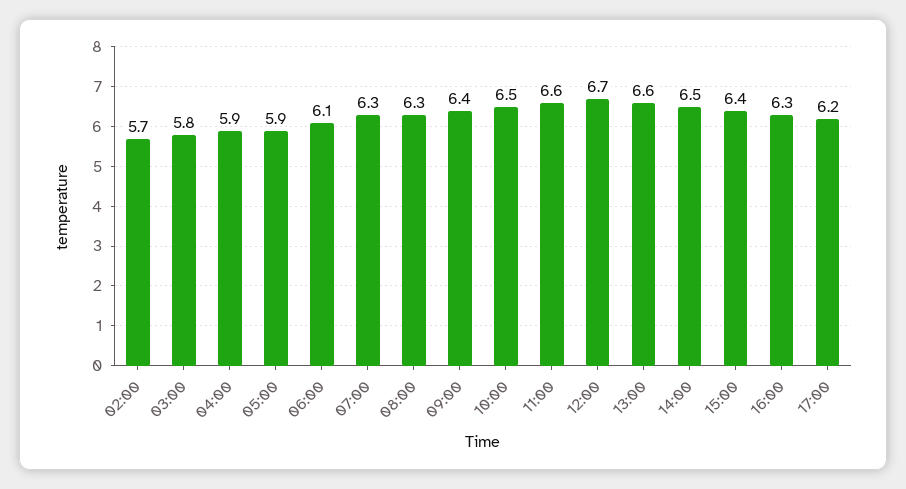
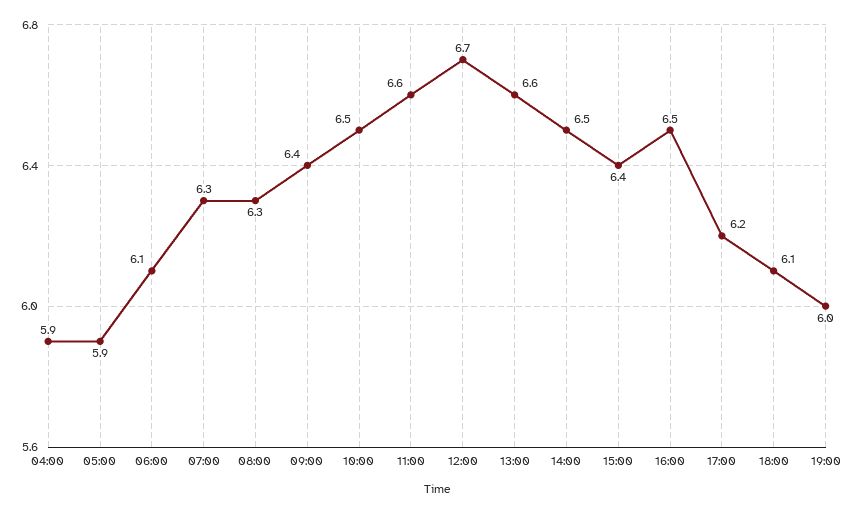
02:00: 5.7 -> none
03:00: 5.8 -> none
16:00: 6.3 -> 6.5
18:00: none -> 6.1
19:00: none -> 6

